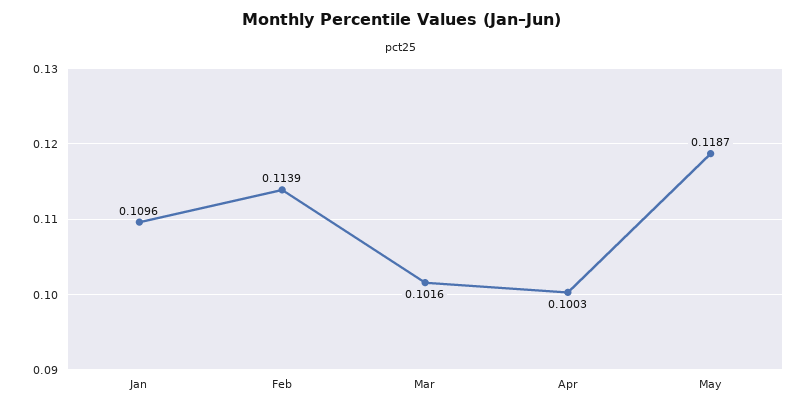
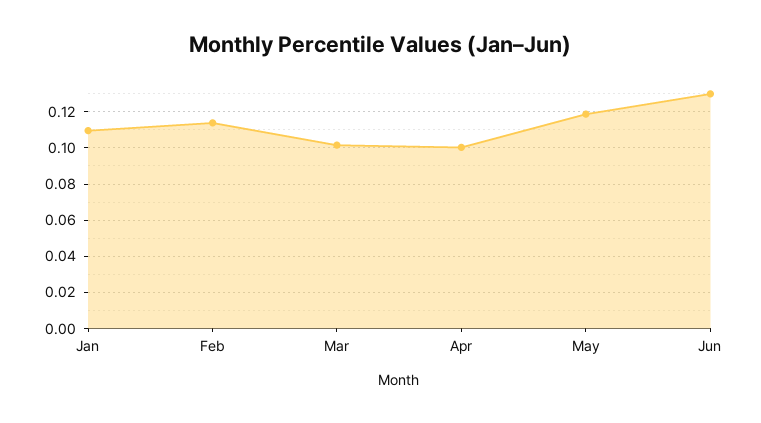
Jun: none -> 0.13

